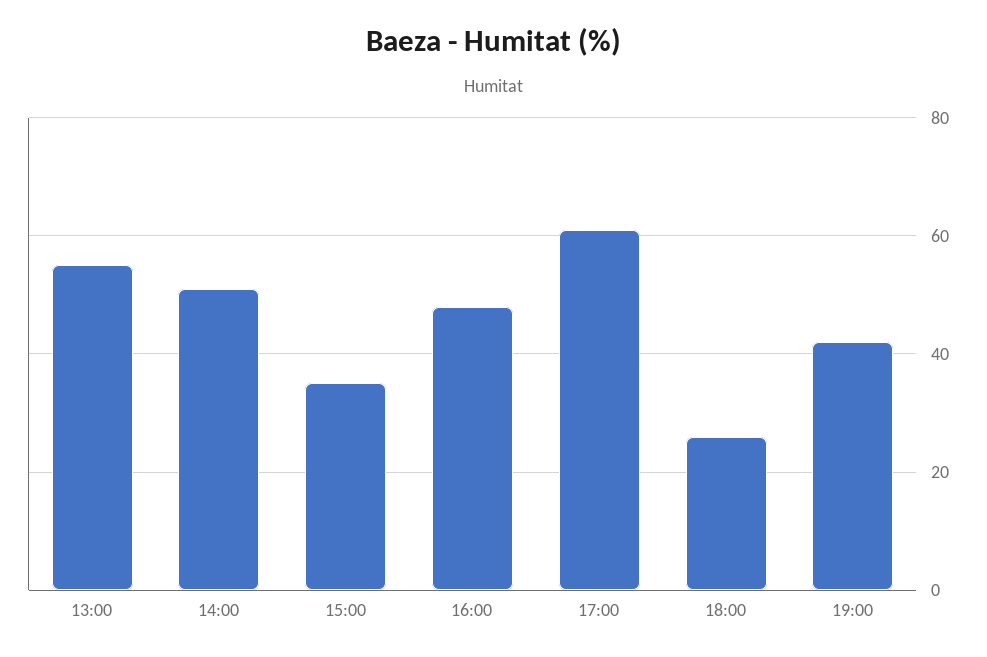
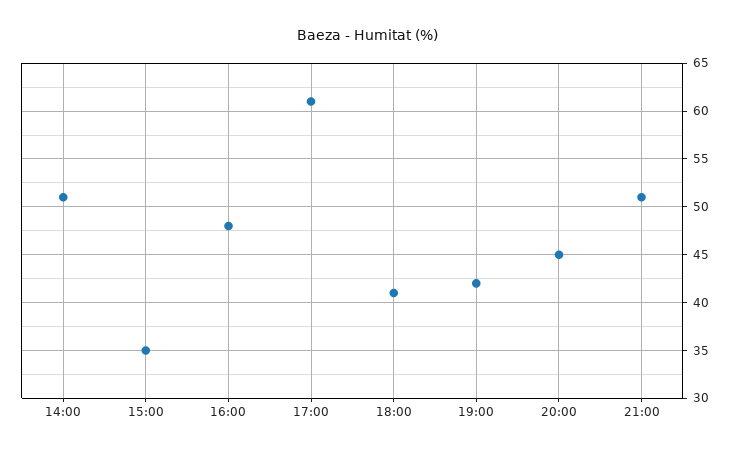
13:00: 55 -> none
18:00: 25 -> 41
20:00: none -> 45
21:00: none -> 51

